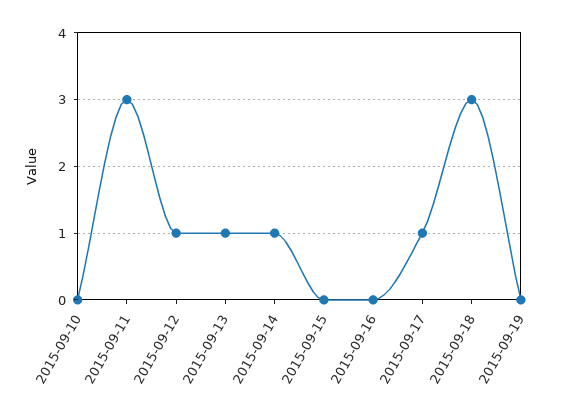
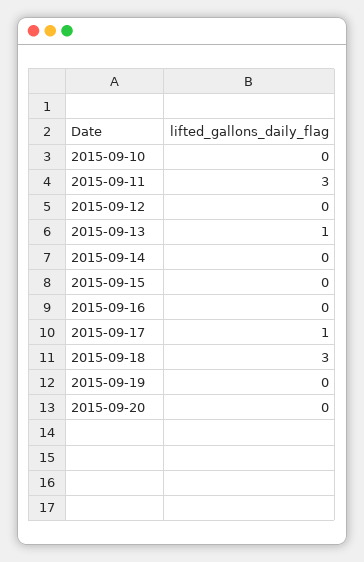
2015-09-12: 1 -> 0
2015-09-14: 1 -> 0
2015-09-20: none -> 0

